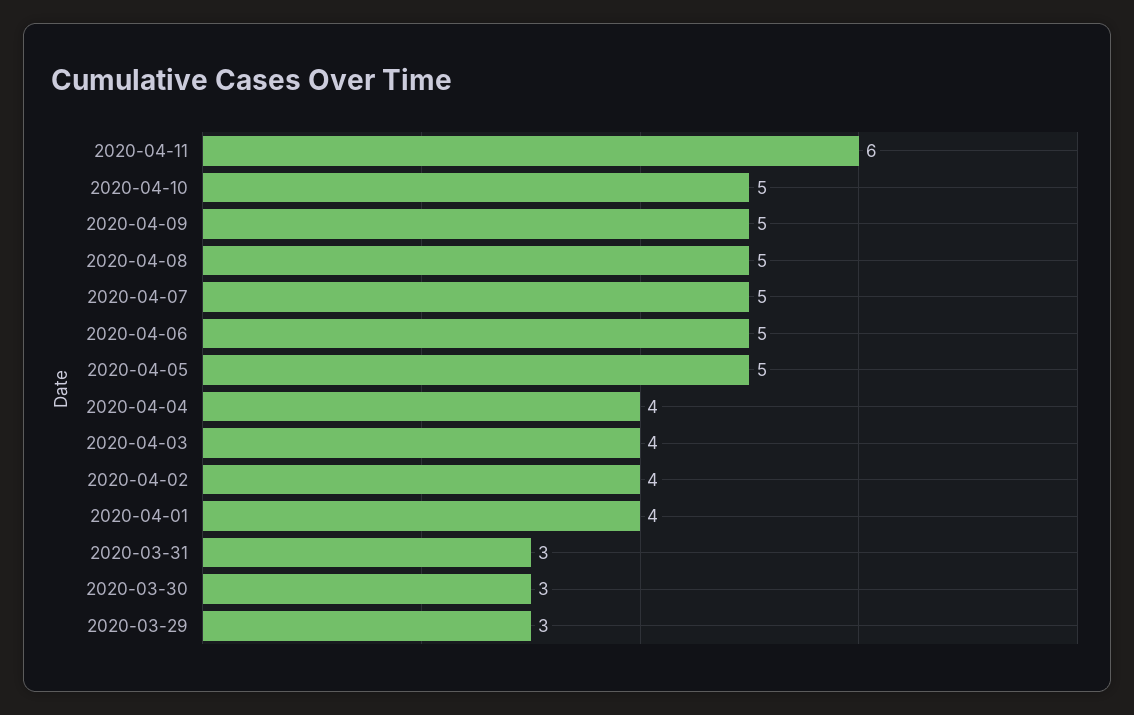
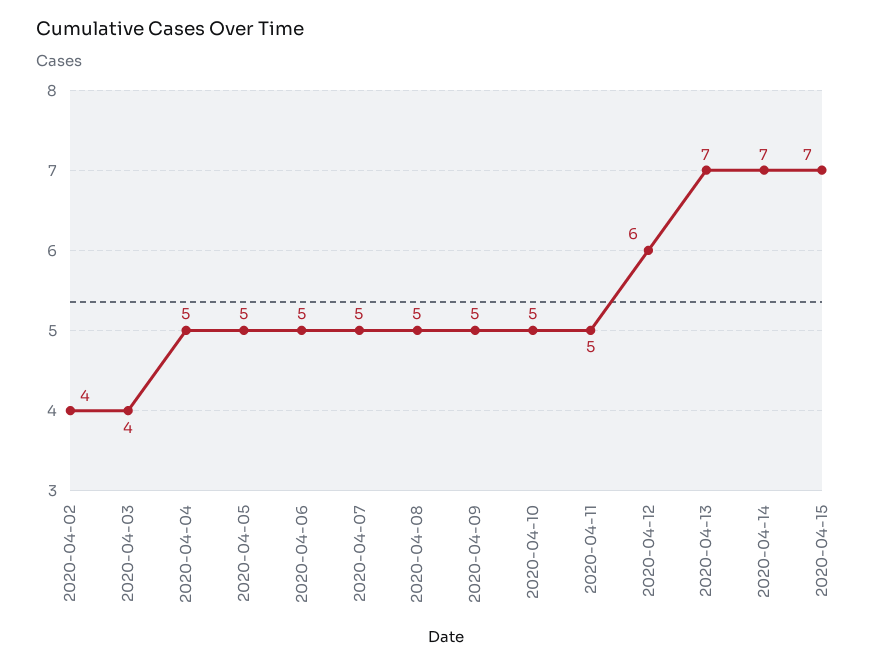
2020-04-11: 6 -> 5
2020-04-04: 4 -> 5
2020-04-01: 4 -> none
2020-03-31: 3 -> none
2020-03-30: 3 -> none
2020-03-29: 3 -> none
2020-04-12: none -> 6
2020-04-13: none -> 7
2020-04-14: none -> 7
2020-04-15: none -> 7

